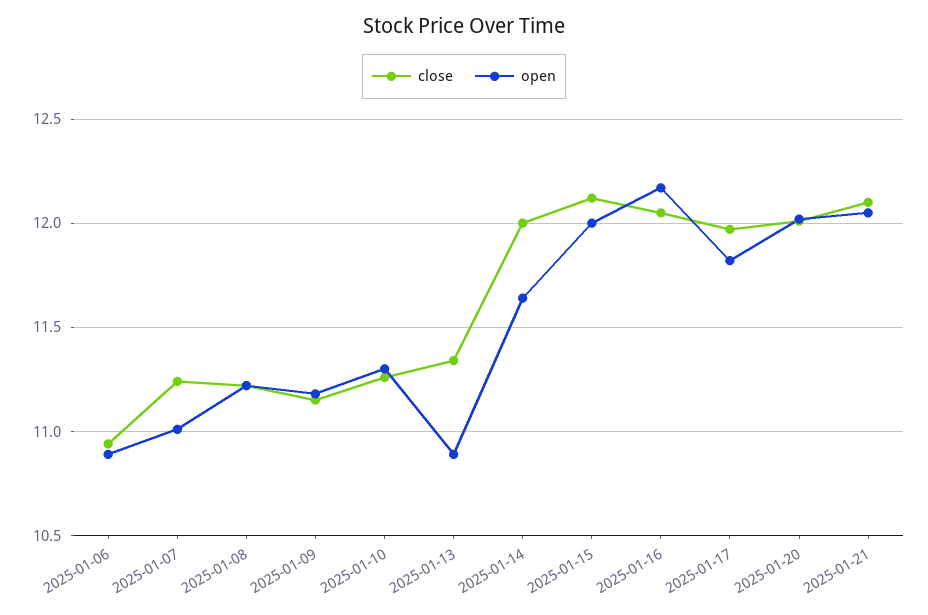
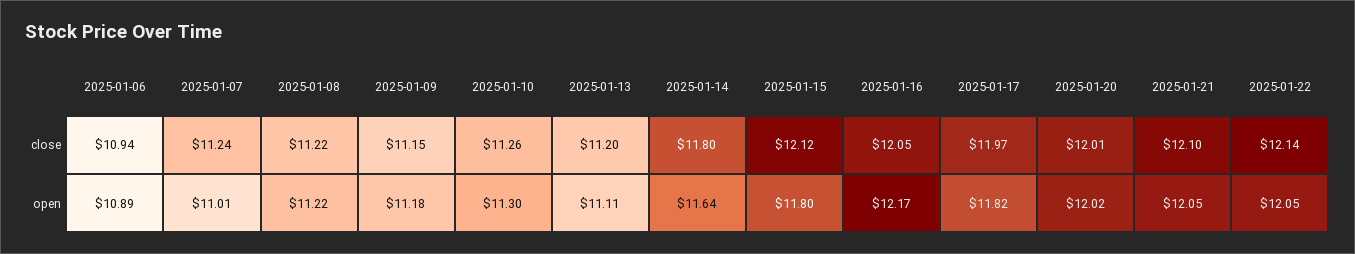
close, 2025-01-13: 11.35 -> 11.2
open, 2025-01-13: 10.9 -> 11.11
close, 2025-01-14: 12 -> 11.8
open, 2025-01-15: 12 -> 11.8
close, 2025-01-22: none -> 12.14
open, 2025-01-22: none -> 12.05

